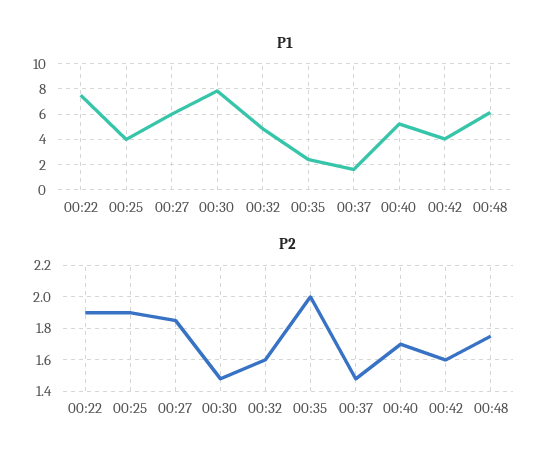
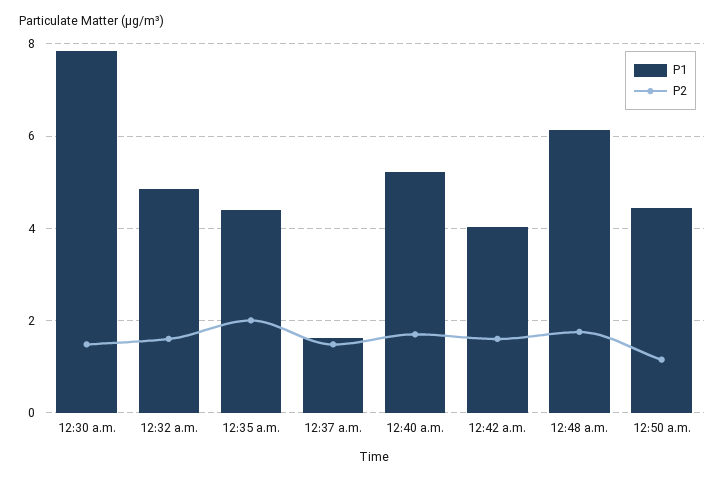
P1, 00:22: 7.5 -> none
P1, 00:25: 4 -> none
P1, 00:27: 6 -> none
P1, 00:35: 2.5 -> 4.4
P2, 00:22: 1.9 -> none
P2, 00:25: 1.9 -> none
P2, 00:27: 1.85 -> none
P1, 12:50 a.m.: none -> 4.4
P2, 12:50 a.m.: none -> 1.2

